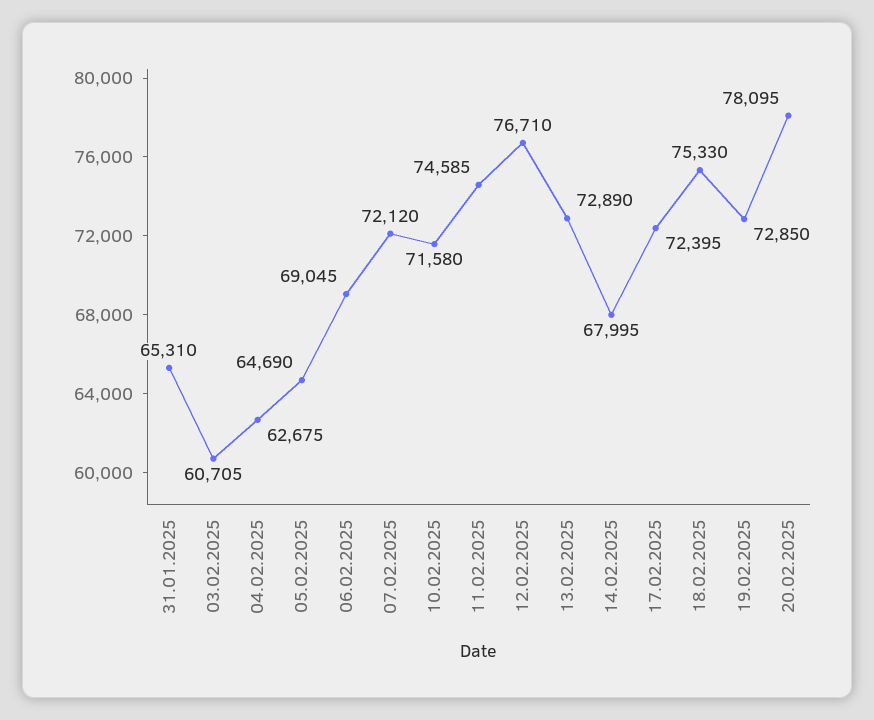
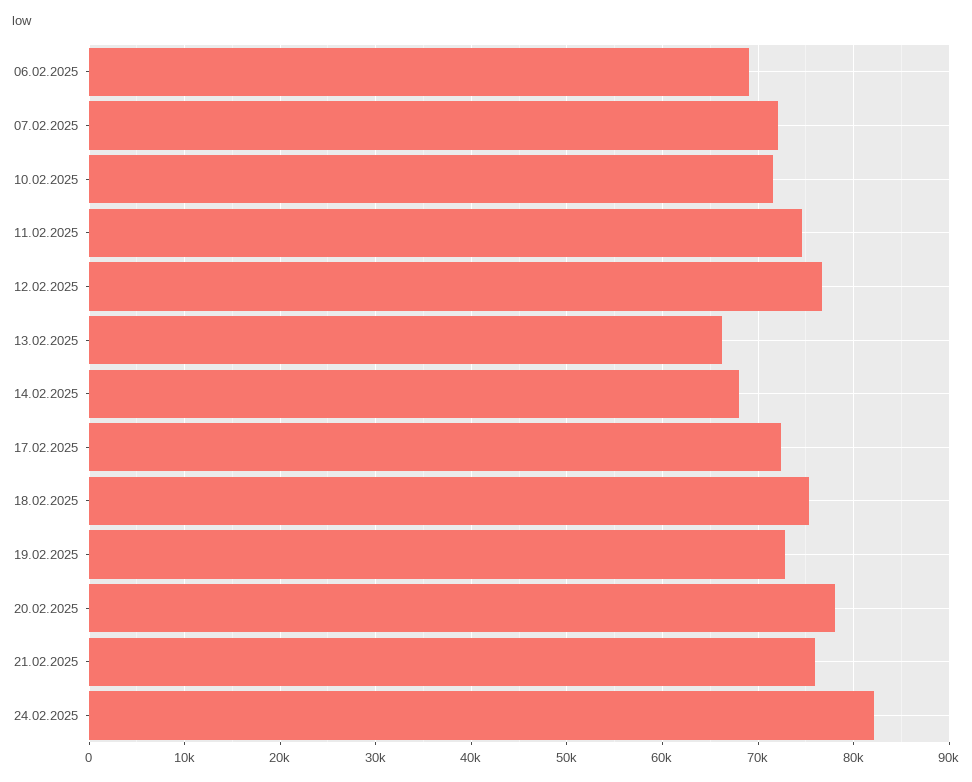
31.01.2025: 65310 -> none
03.02.2025: 60705 -> none
04.02.2025: 62675 -> none
05.02.2025: 64690 -> none
13.02.2025: 72890 -> 66000
21.02.2025: none -> 76000
24.02.2025: none -> 82000

